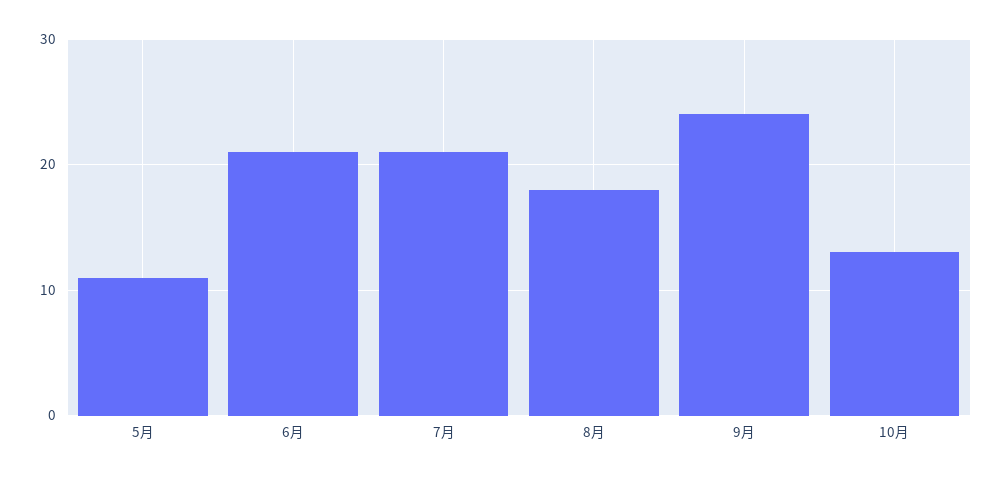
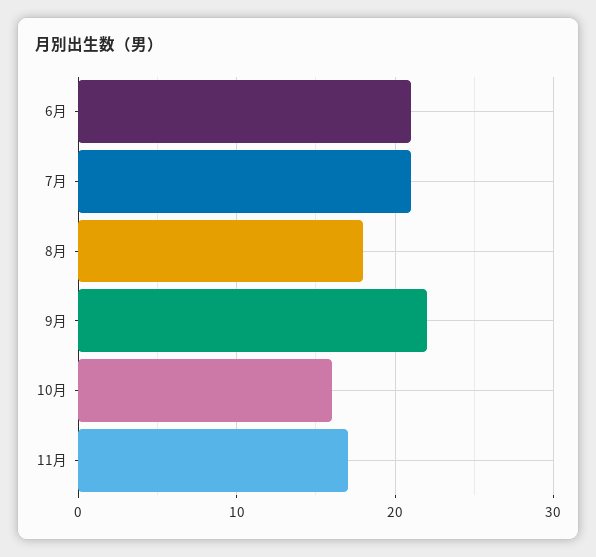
5月: 11 -> none
9月: 24 -> 22
10月: 13 -> 16
11月: none -> 17

